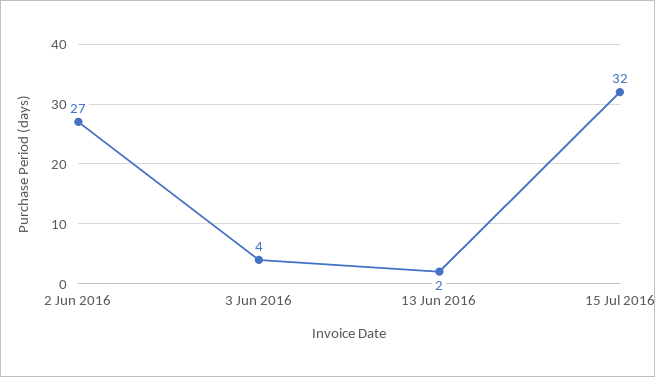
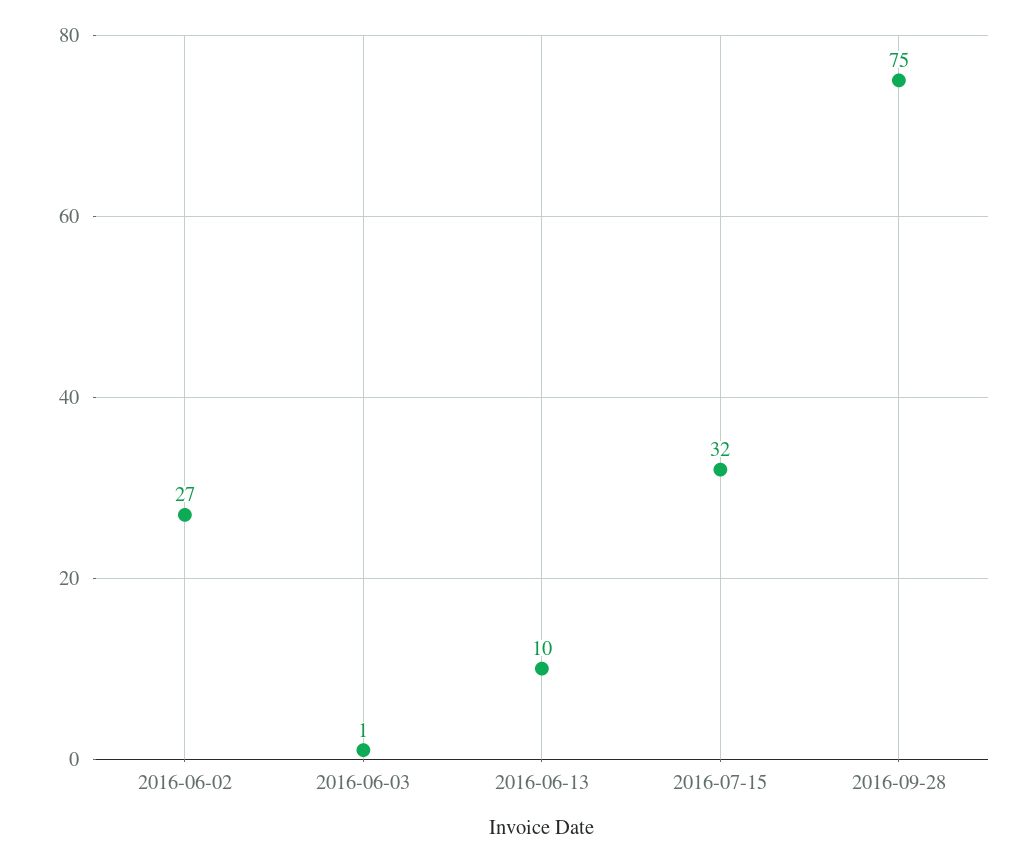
3 Jun 2016: 4 -> 1
13 Jun 2016: 2 -> 10
2016-09-28: none -> 75

